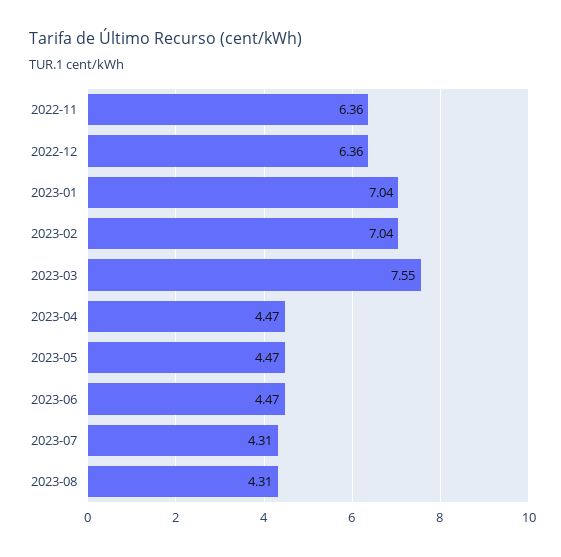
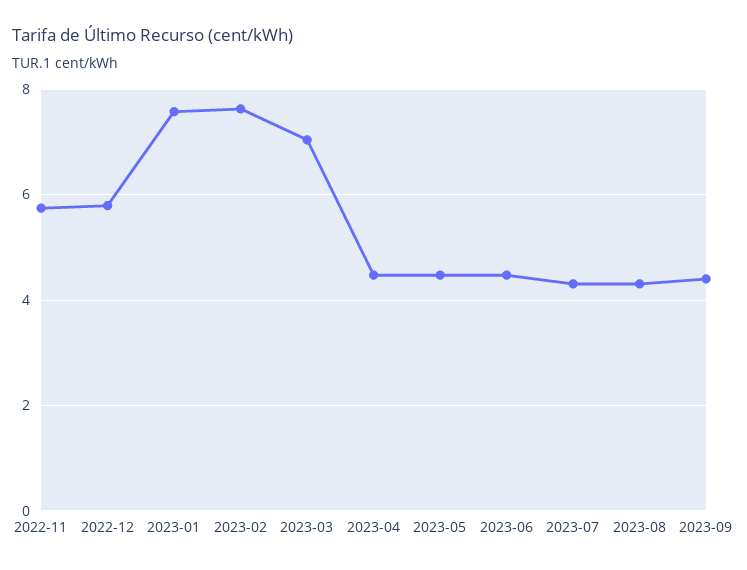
2022-11: 6.36 -> 5.8
2022-12: 6.36 -> 5.8
2023-01: 7.04 -> 7.6
2023-02: 7.04 -> 7.6
2023-03: 7.55 -> 7
2023-09: none -> 4.4

